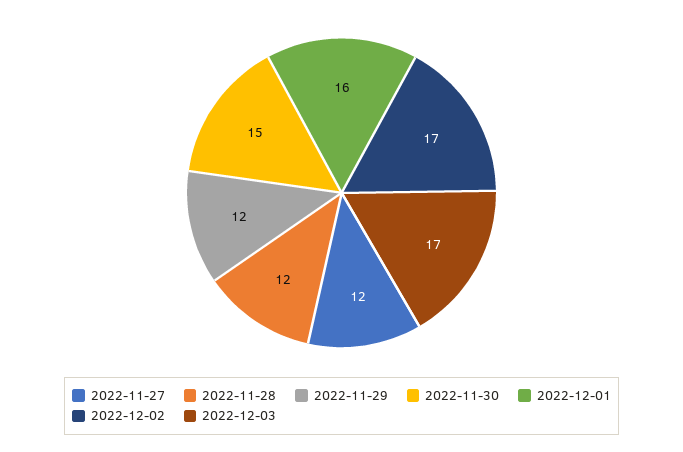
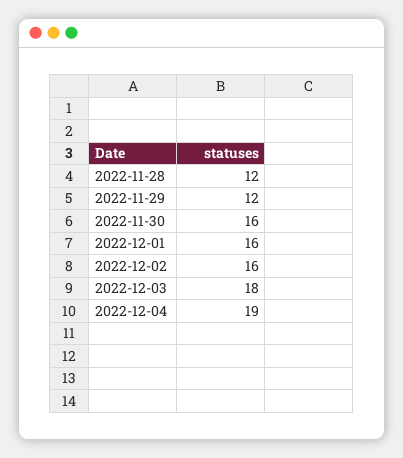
2022-11-27: 12 -> none
2022-11-30: 15 -> 16
2022-12-02: 17 -> 16
2022-12-03: 17 -> 18
2022-12-04: none -> 19

